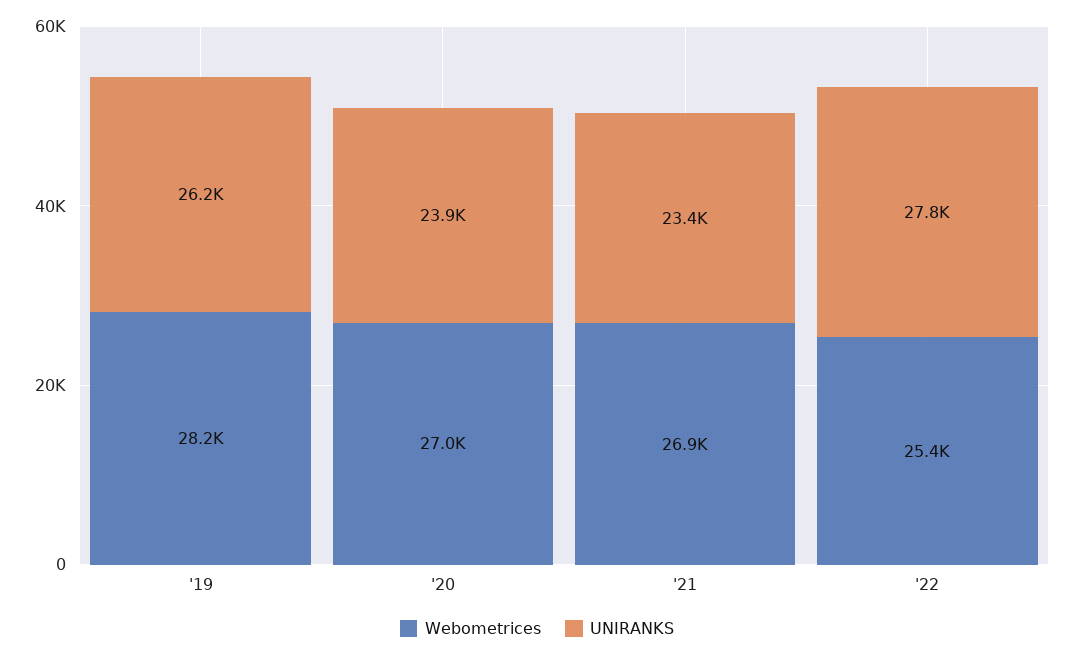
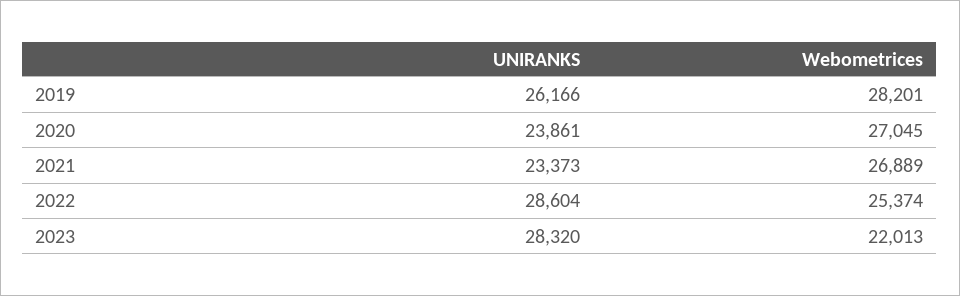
UNIRANKS, '22: 27800 -> 28604
UNIRANKS, 2023: none -> 28320
Webometrices, 2023: none -> 22013

